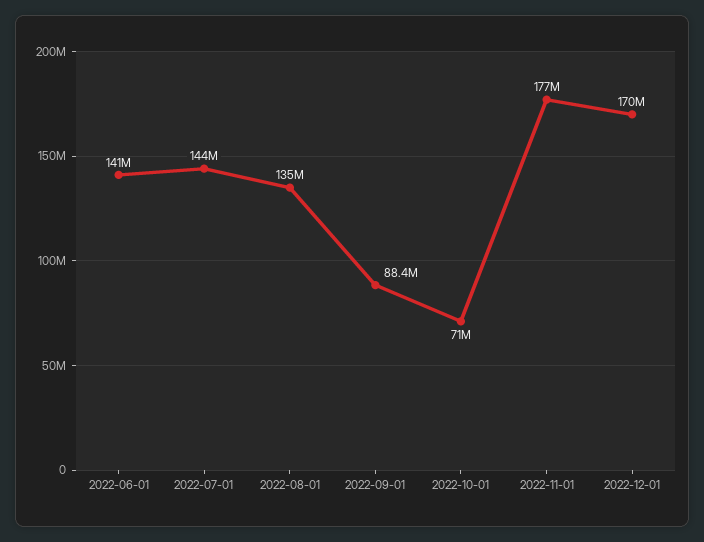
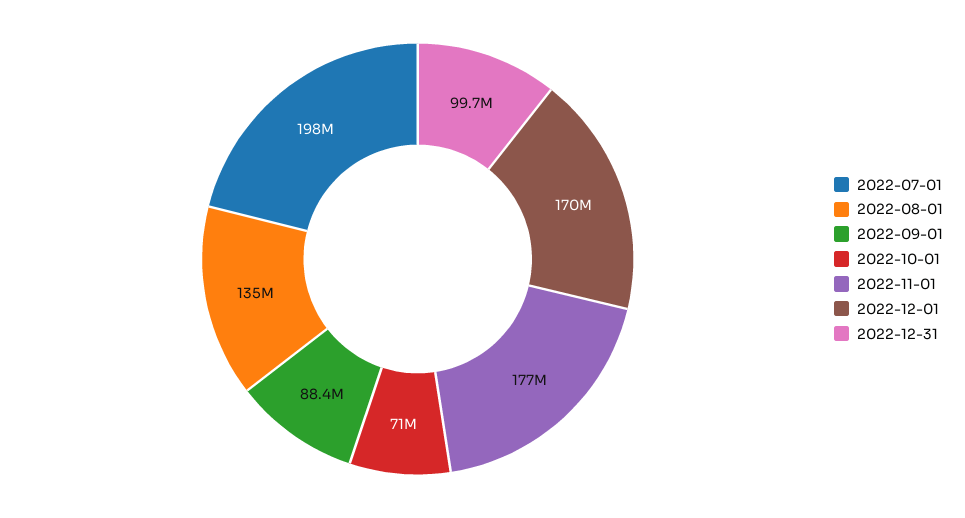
2022-06-01: 141000000 -> none
2022-07-01: 144000000 -> 198000000
2022-12-31: none -> 99700000

